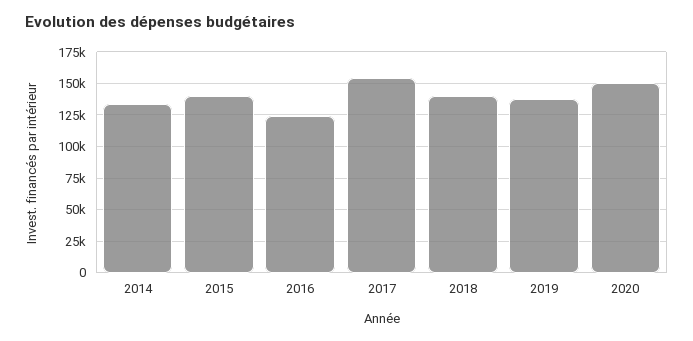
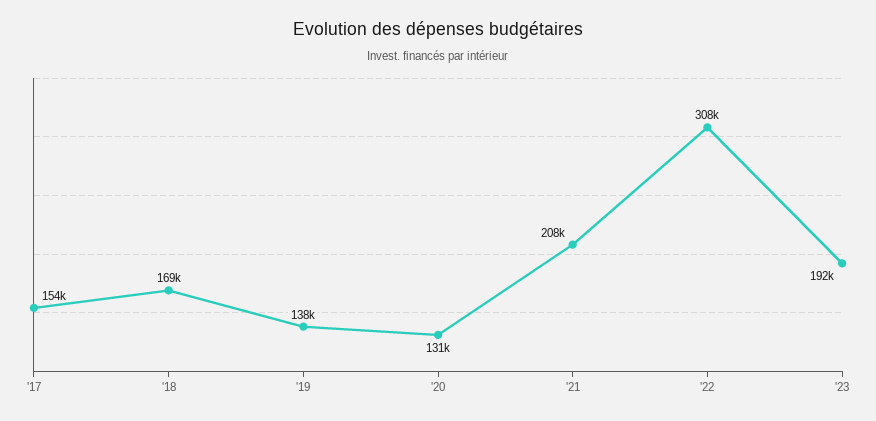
2014: 135000 -> none
2015: 140000 -> none
2016: 125000 -> none
2018: 140000 -> 169000
2020: 150000 -> 131000
'21: none -> 208000
'22: none -> 308000
'23: none -> 192000

